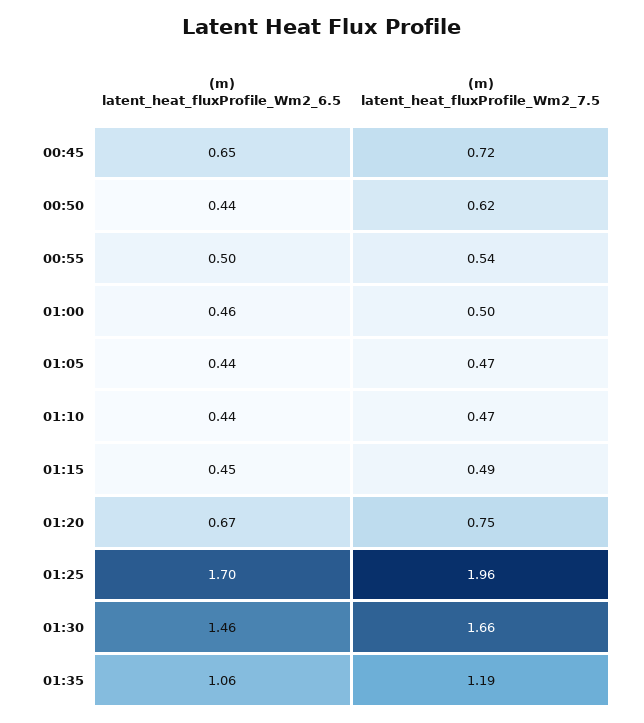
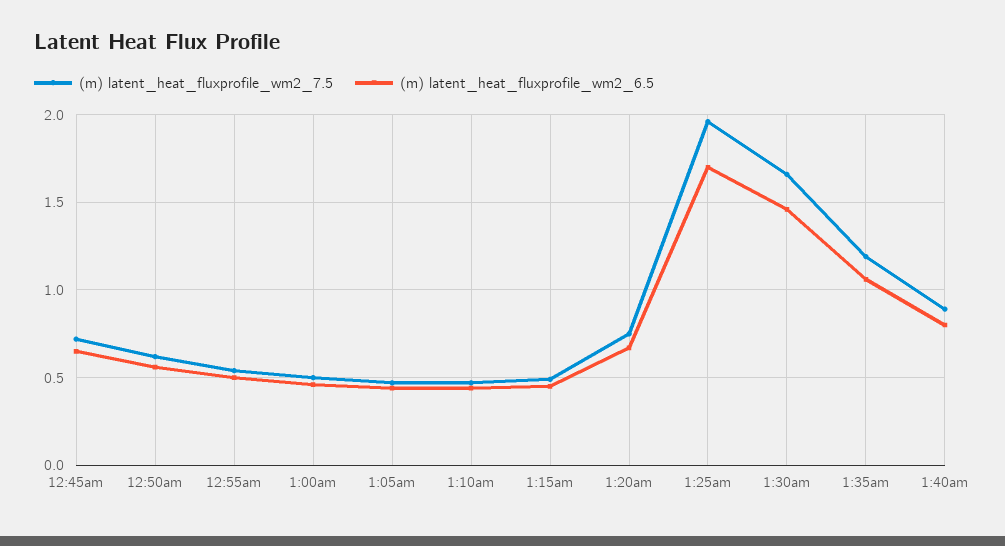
(m) latent_heat_fluxProfile_Wm2_6.5, 00:50: 0.44 -> 0.55
(m) latent_heat_fluxProfile_Wm2_7.5, 1:40am: none -> 0.9
(m) latent_heat_fluxProfile_Wm2_6.5, 1:40am: none -> 0.8

